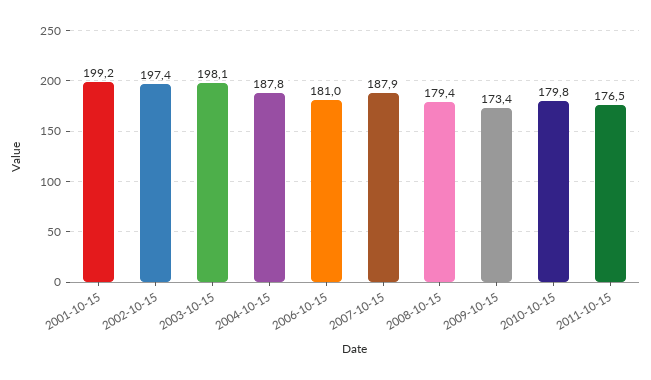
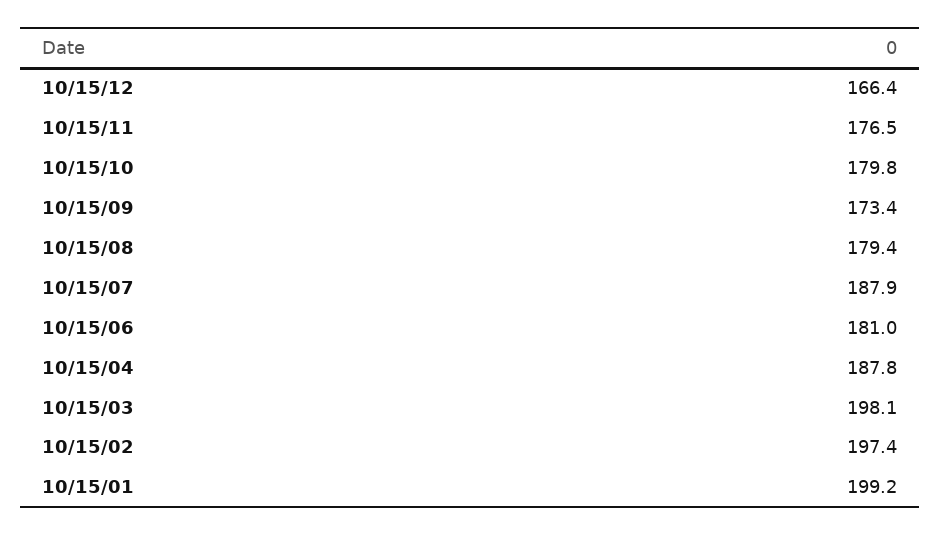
10/15/12: none -> 166.4

